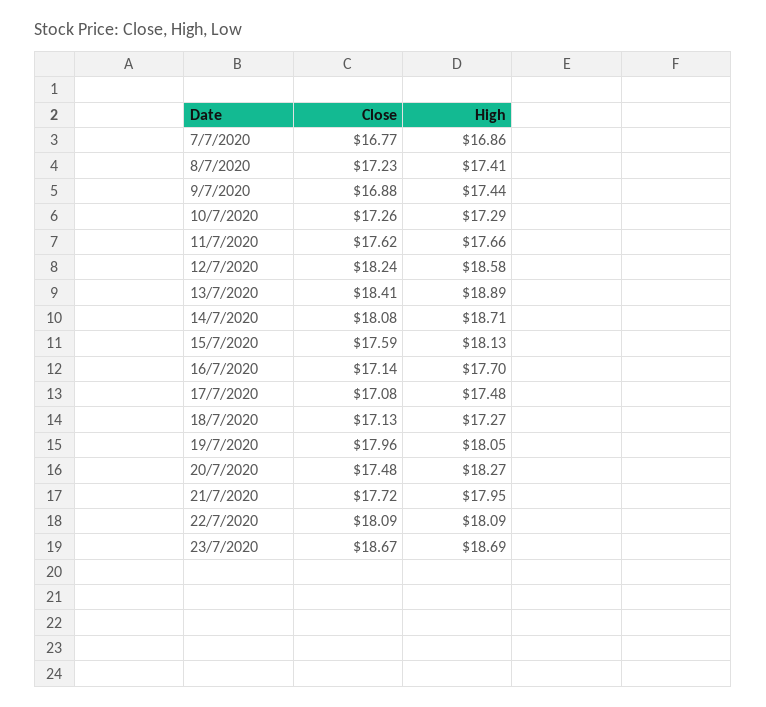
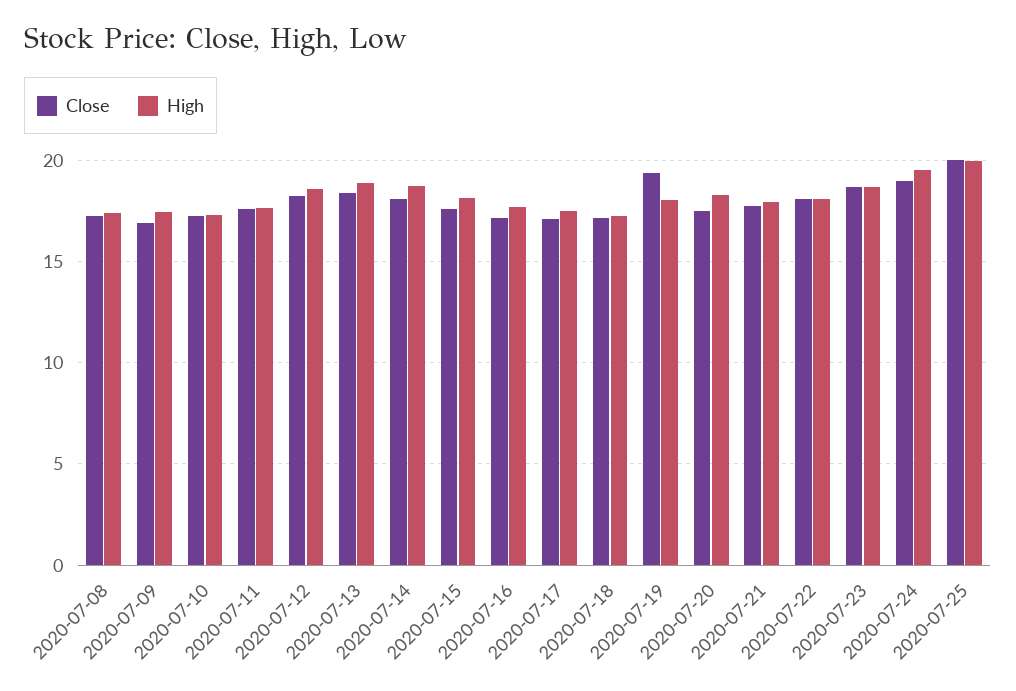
Close, 7/7/2020: 16.77 -> none
High, 7/7/2020: 16.86 -> none
Close, 19/7/2020: 17.96 -> 19.5
Close, 2020-07-24: none -> 19
High, 2020-07-24: none -> 19.5
Close, 2020-07-25: none -> 20
High, 2020-07-25: none -> 20

